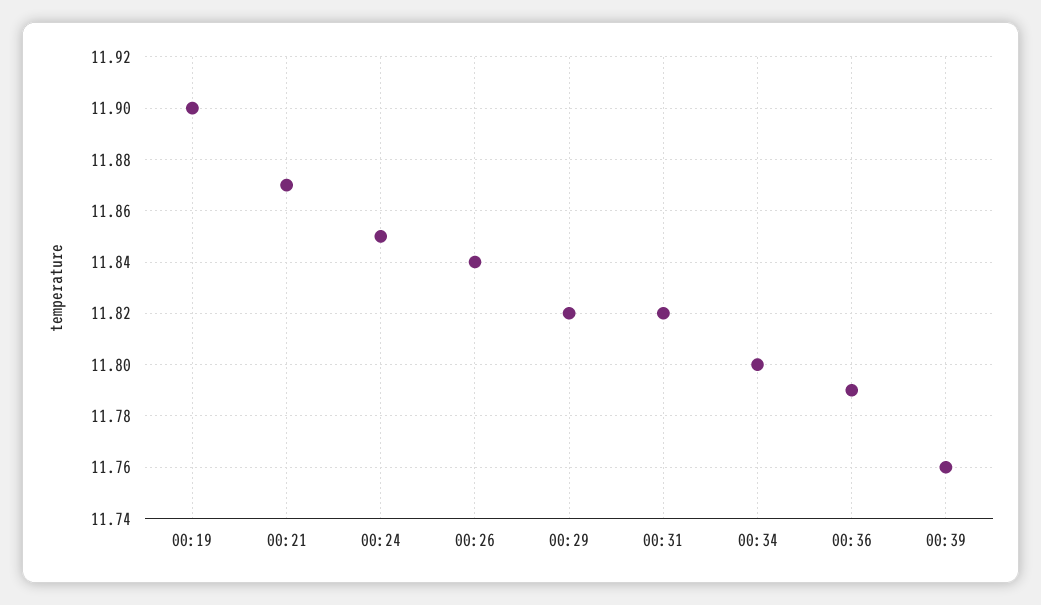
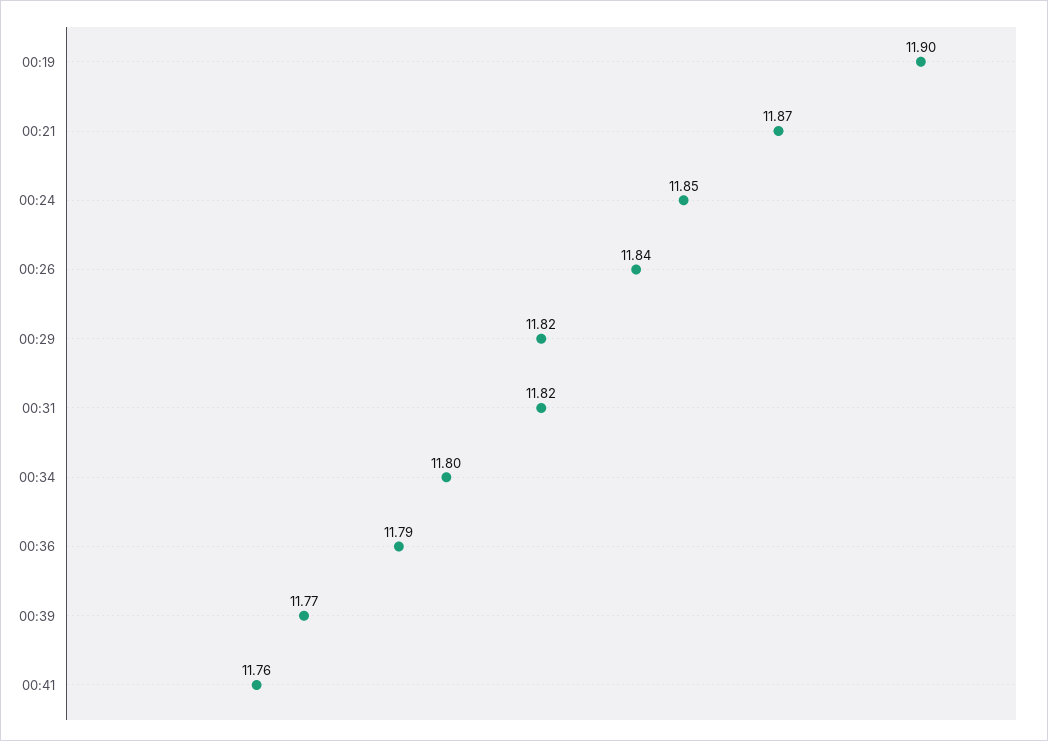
00:39: 11.76 -> 11.77
00:41: none -> 11.76

